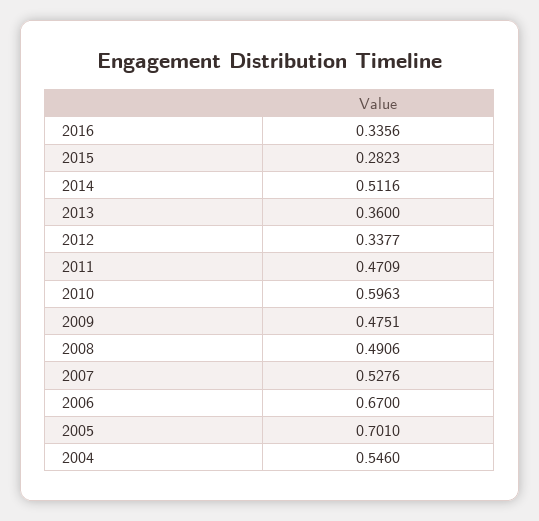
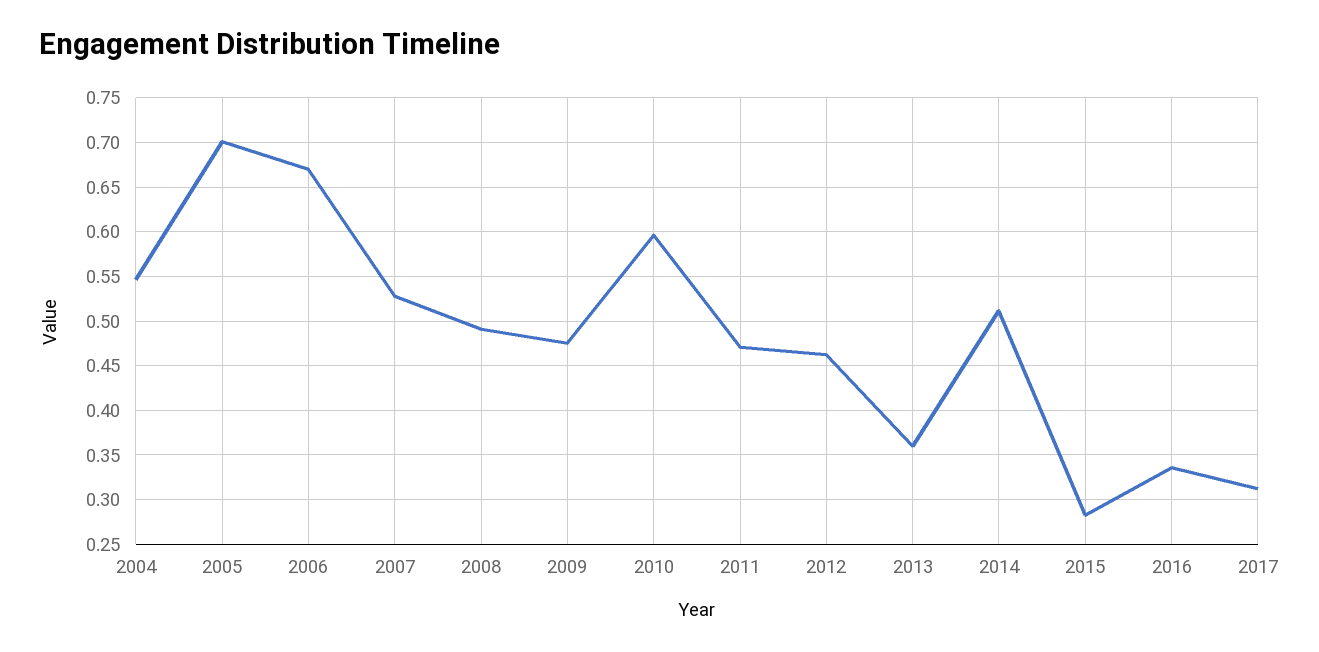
2012: 0.3377 -> 0.46
2017: none -> 0.31

